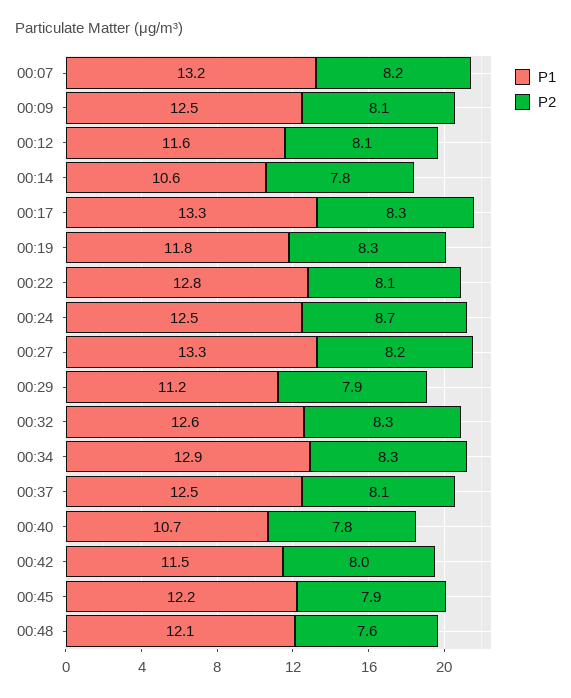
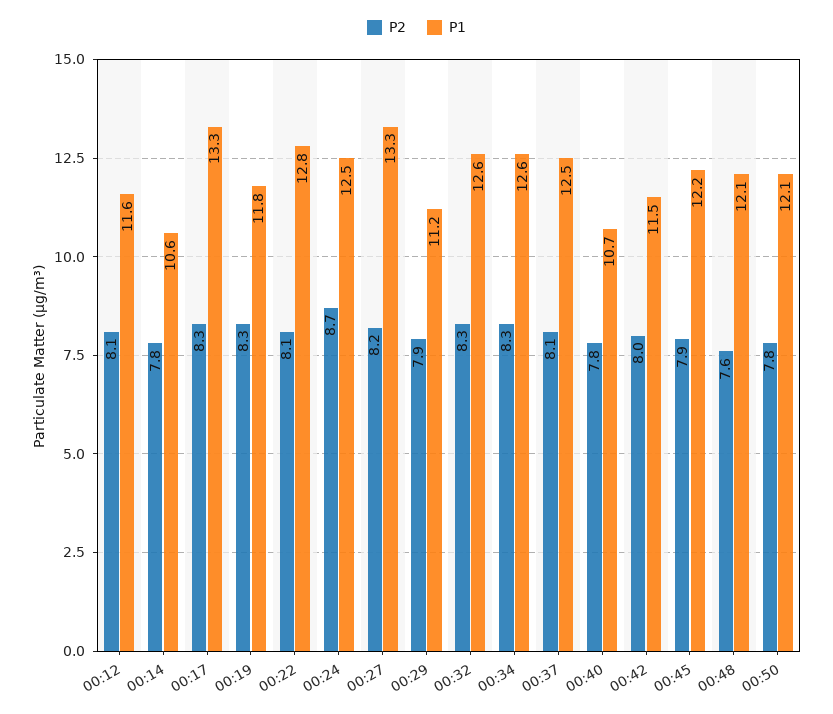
P1, 00:07: 13.2 -> none
P2, 00:07: 8.2 -> none
P1, 00:09: 12.5 -> none
P2, 00:09: 8.1 -> none
P1, 00:34: 12.9 -> 12.6
P2, 00:50: none -> 7.8
P1, 00:50: none -> 12.1

